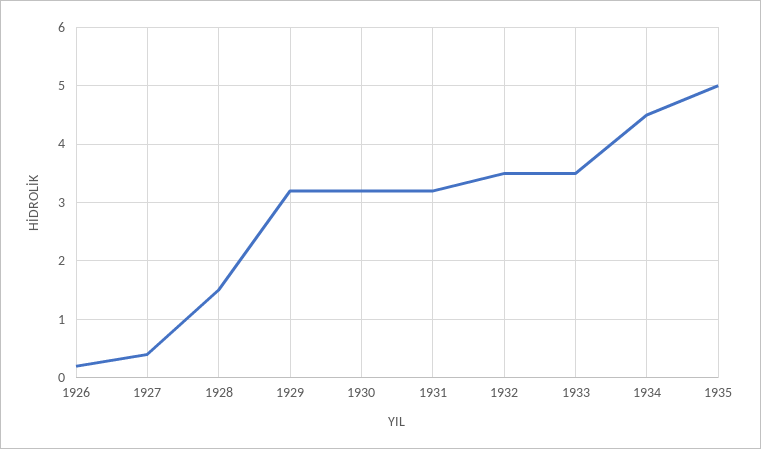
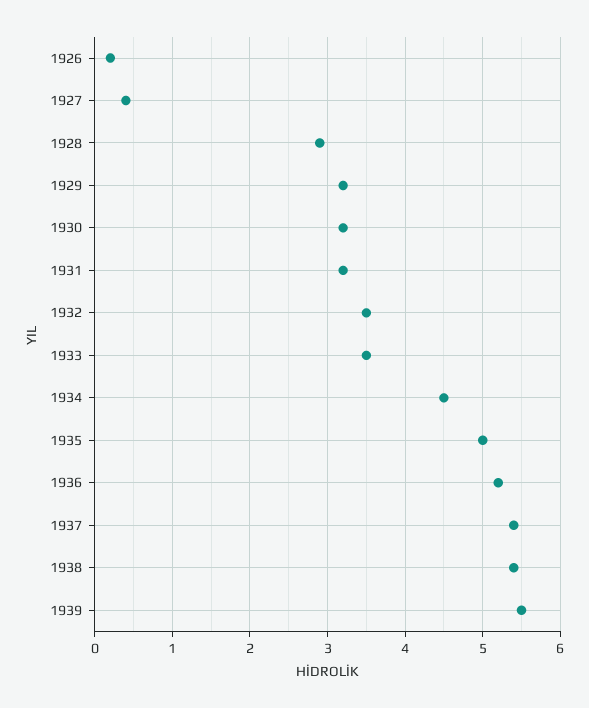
1928: 1.5 -> 2.9
1936: none -> 5.2
1937: none -> 5.4
1938: none -> 5.4
1939: none -> 5.5

